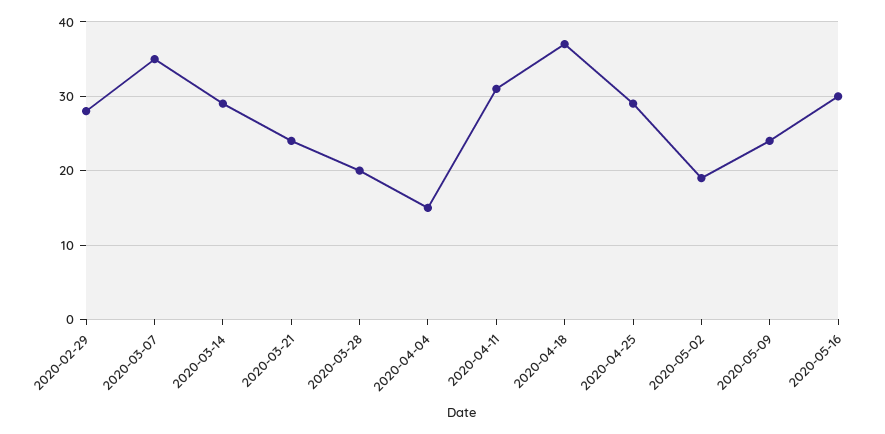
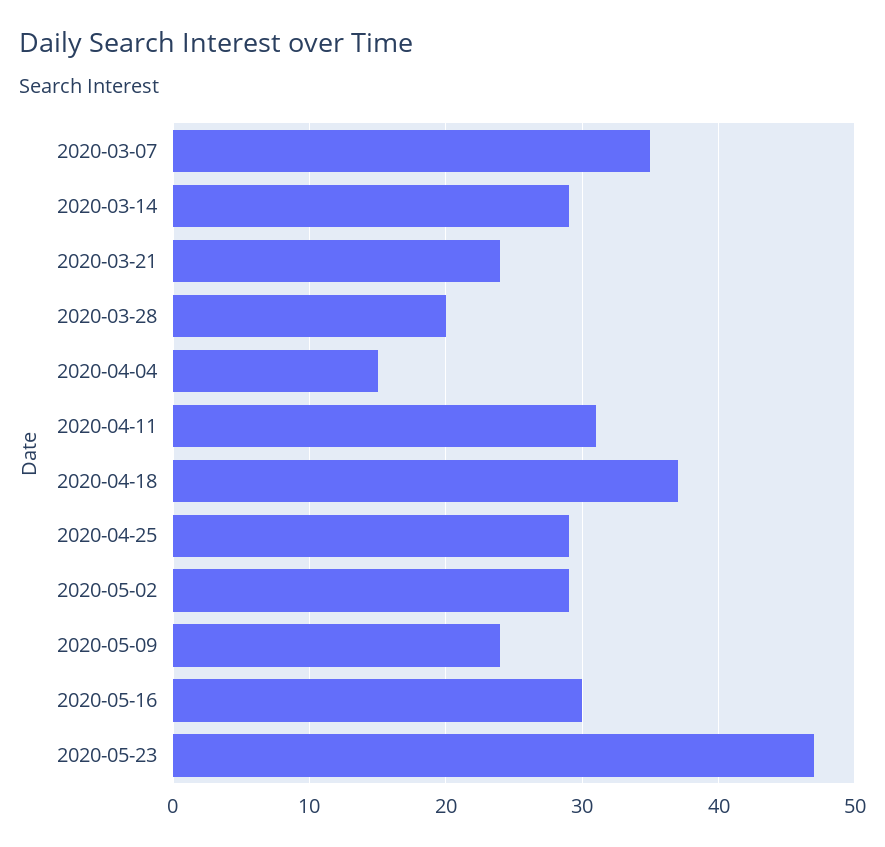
2020-02-29: 28 -> none
2020-05-02: 19 -> 29
2020-05-23: none -> 47

